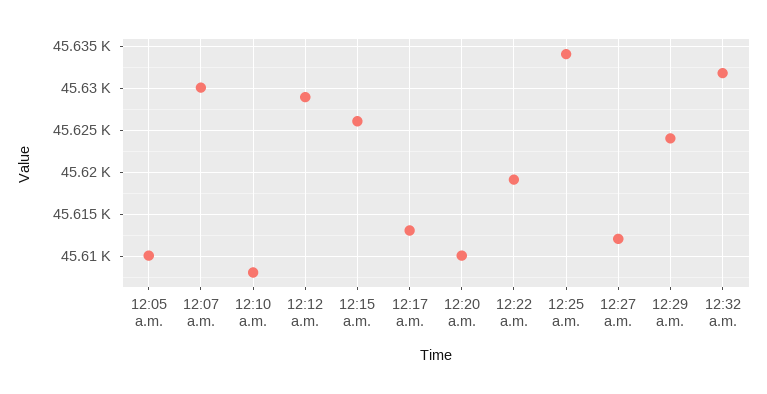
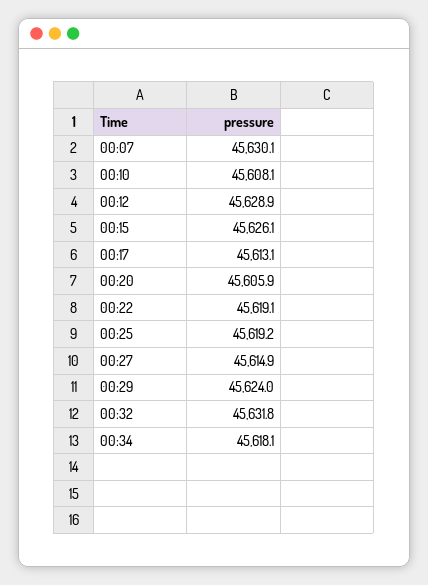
12:05 a.m.: 45610 -> none
12:20 a.m.: 45610 -> 45605.9
12:25 a.m.: 45634 -> 45619.2
12:27 a.m.: 45612 -> 45614.9
00:34: none -> 45618.1

